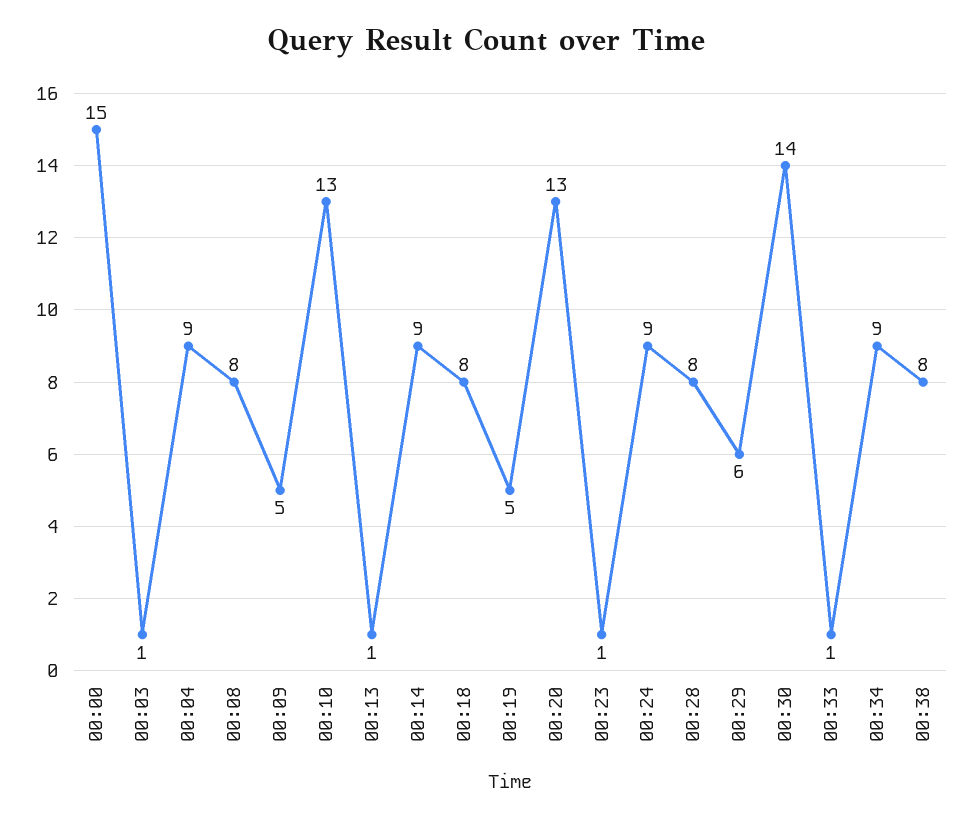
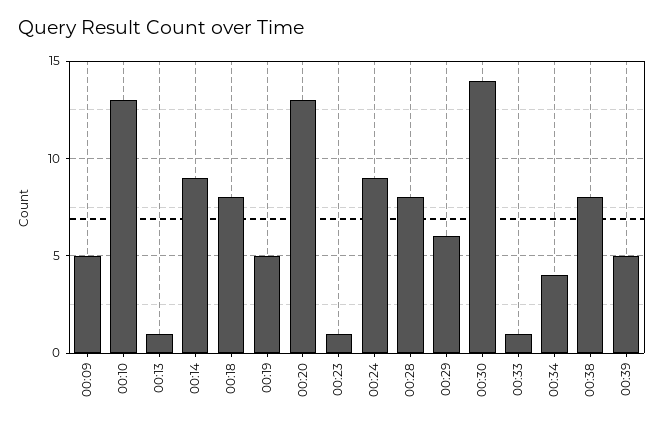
00:00: 15 -> none
00:03: 1 -> none
00:04: 9 -> none
00:08: 8 -> none
00:34: 9 -> 4
00:39: none -> 5

